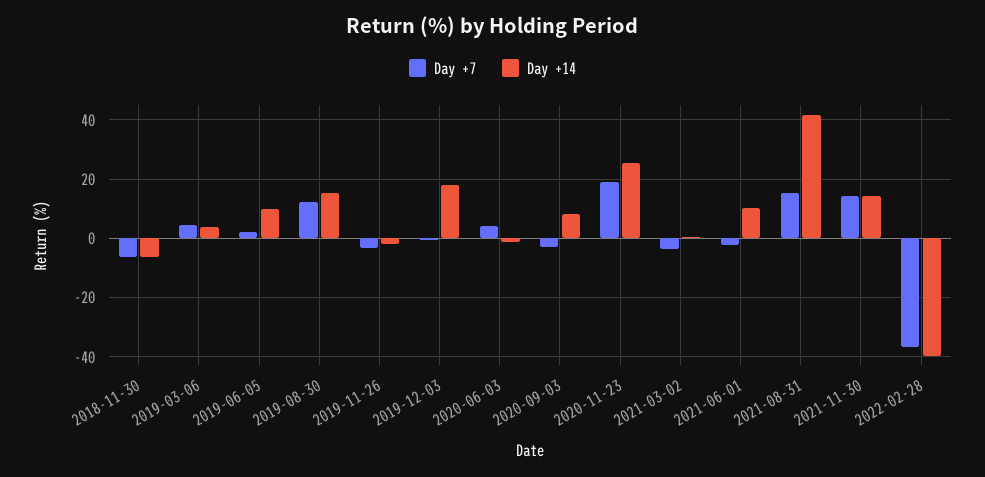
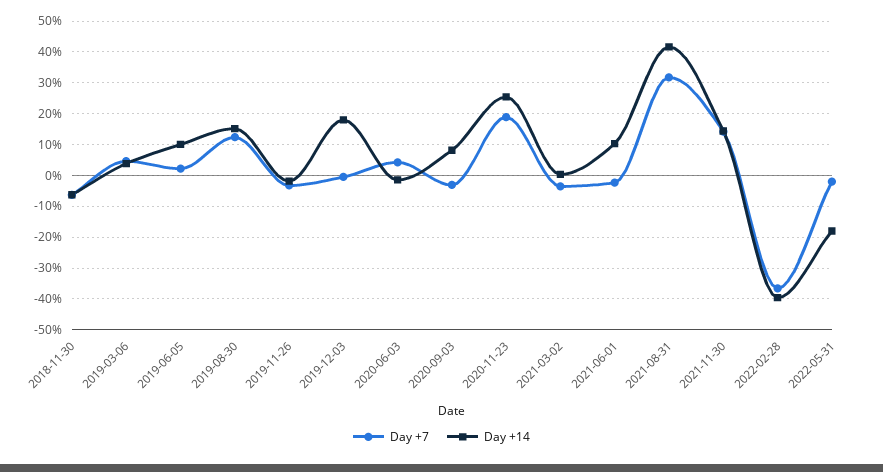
Day +7, 2021-08-31: 15 -> 32
Day +7, 2022-05-31: none -> -2
Day +14, 2022-05-31: none -> -18

